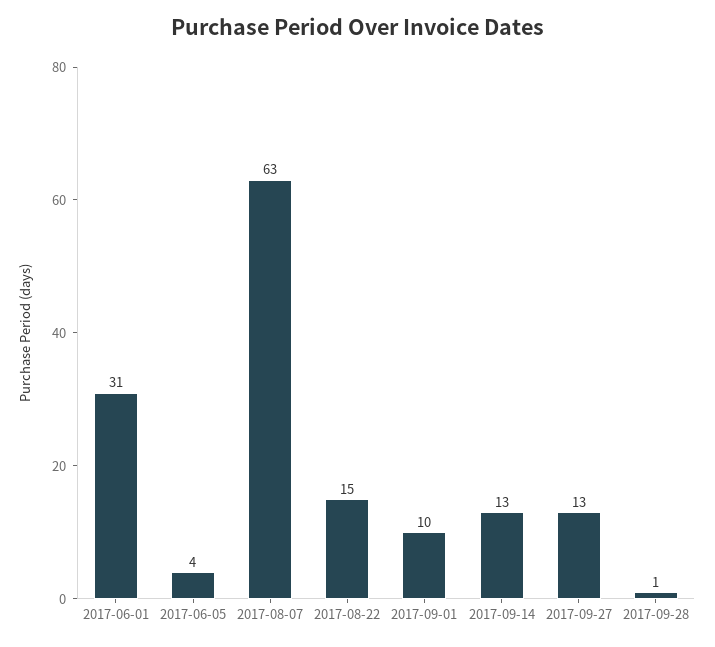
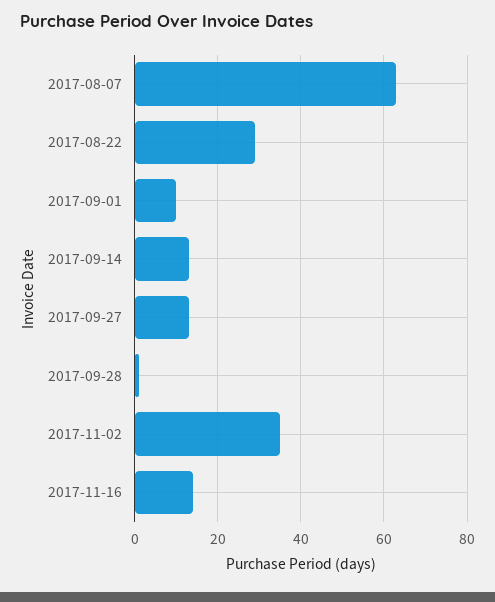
2017-06-01: 31 -> none
2017-06-05: 4 -> none
2017-08-22: 15 -> 30
2017-11-02: none -> 35
2017-11-16: none -> 15

